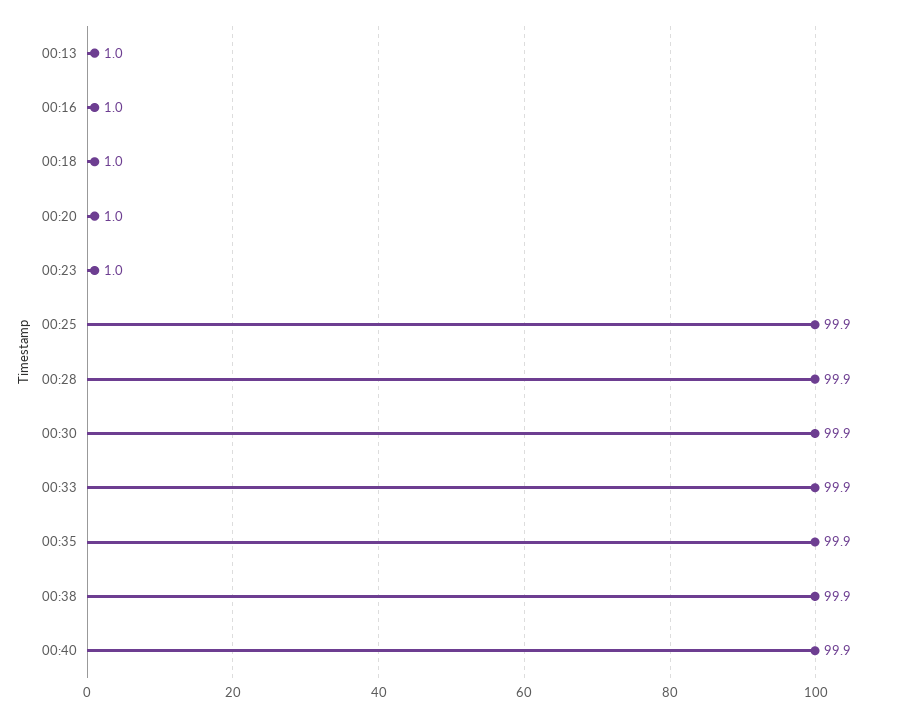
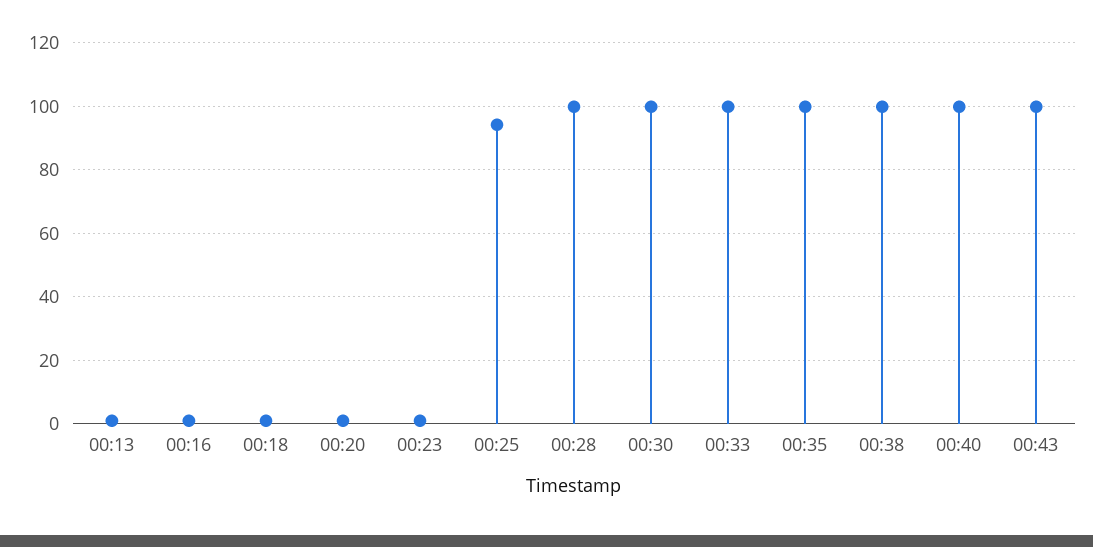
00:25: 99.9 -> 94
00:43: none -> 100

